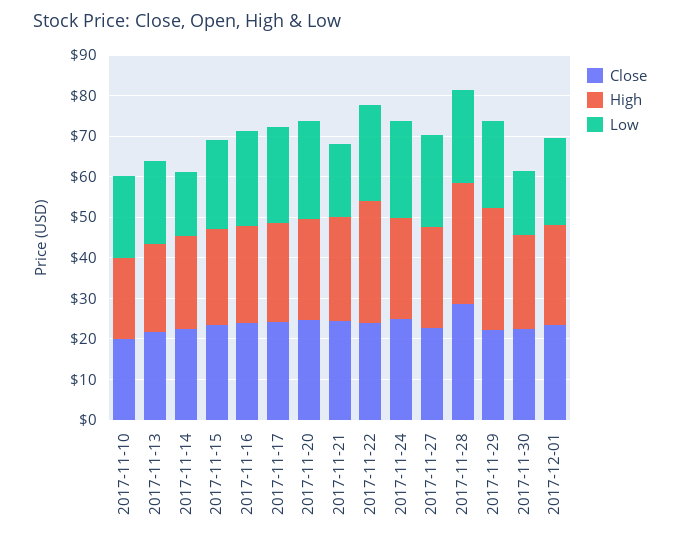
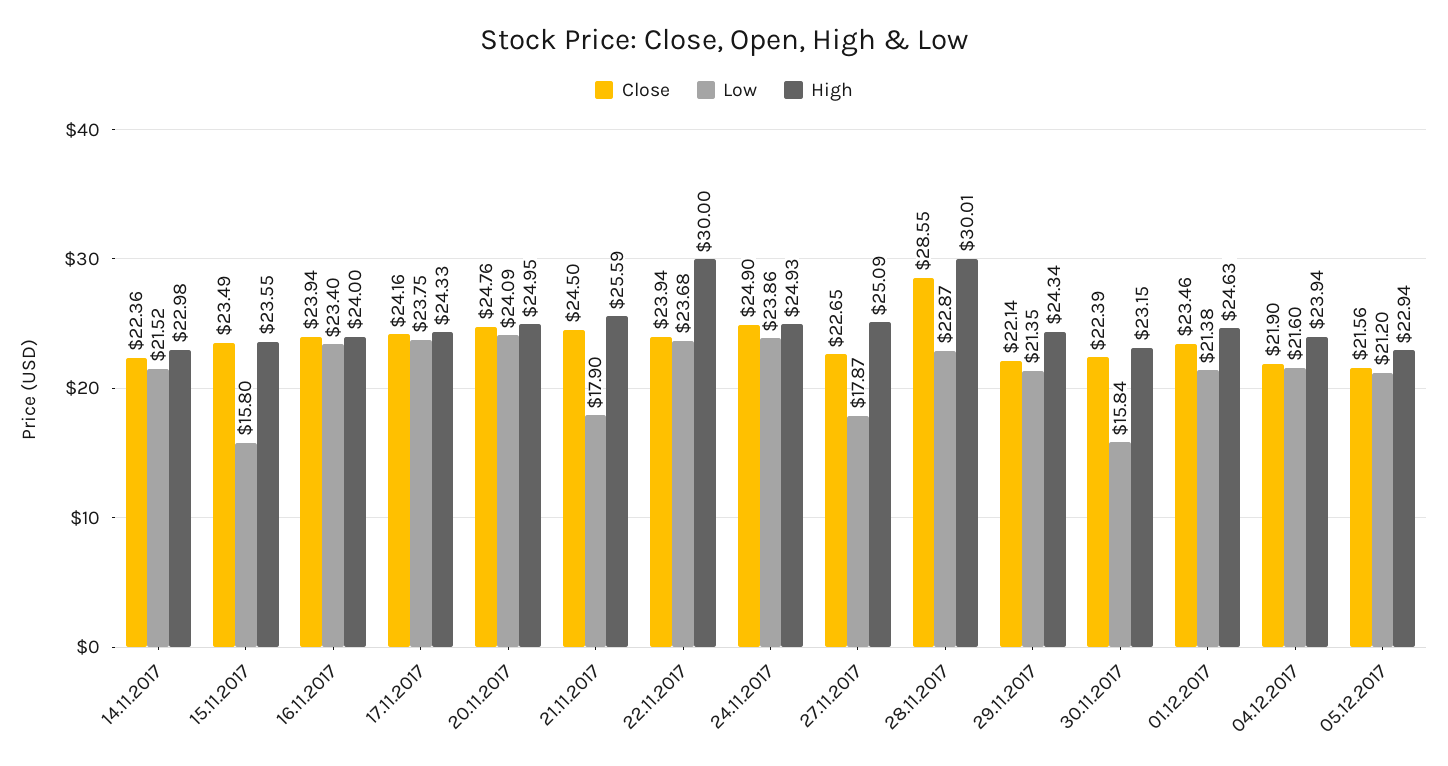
Close, 2017-11-10: 20 -> none
High, 2017-11-10: 20 -> none
Low, 2017-11-10: 20 -> none
Close, 2017-11-13: 22 -> none
High, 2017-11-13: 22 -> none
Low, 2017-11-13: 20 -> none
Low, 2017-11-14: 16 -> 21.52
Low, 2017-11-15: 22 -> 15.8
Low, 2017-11-27: 22 -> 17.87
High, 2017-11-29: 30 -> 24.34
Close, 04.12.2017: none -> 21.9
Low, 04.12.2017: none -> 21.6
High, 04.12.2017: none -> 23.94
Close, 05.12.2017: none -> 21.56
Low, 05.12.2017: none -> 21.2
High, 05.12.2017: none -> 22.94

